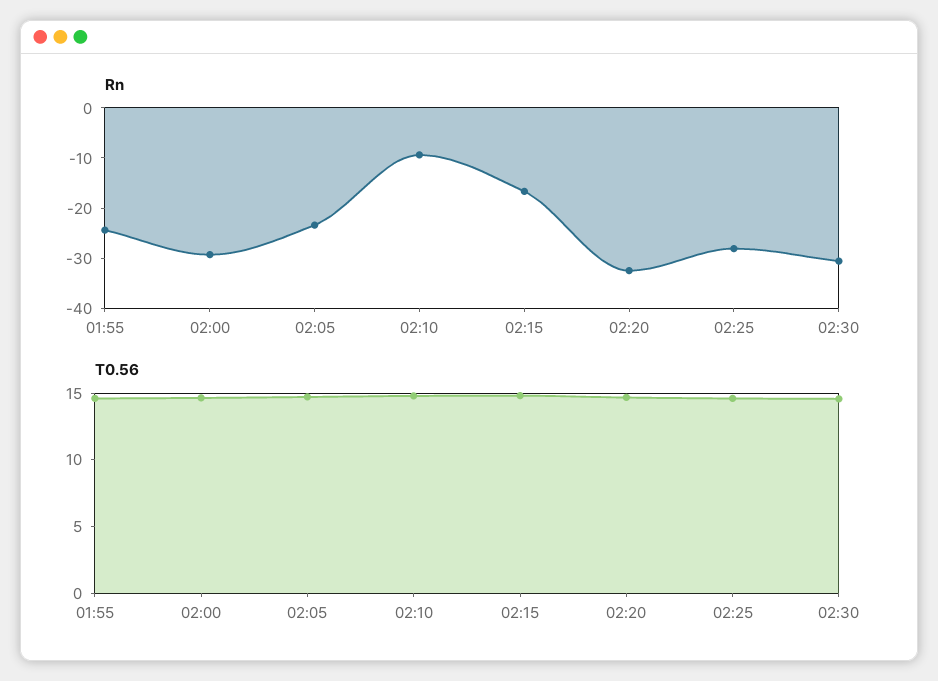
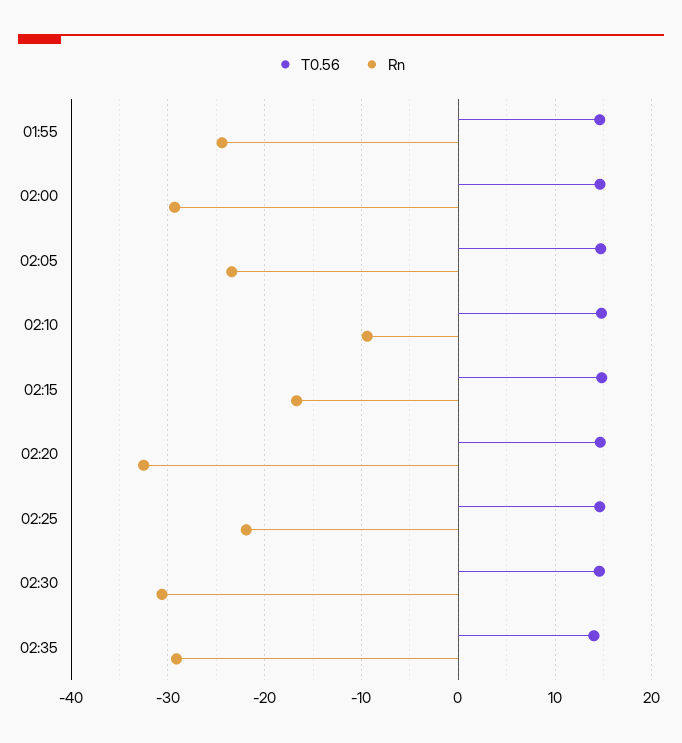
Rn, 02:25: -28 -> -22
T0.56, 02:35: none -> 14
Rn, 02:35: none -> -29

